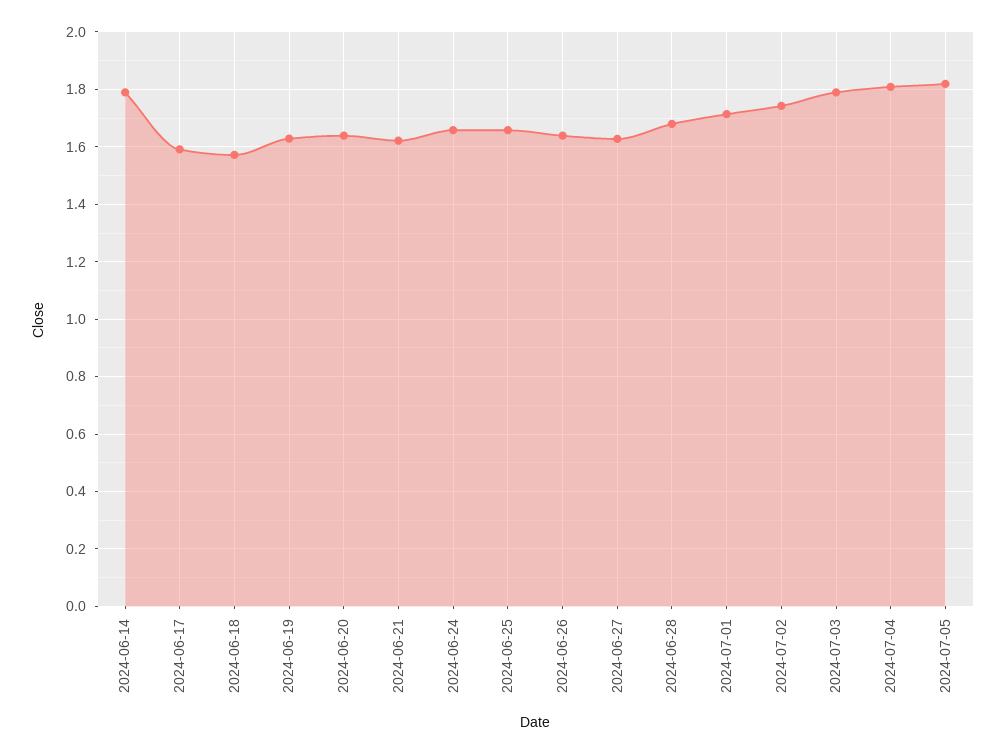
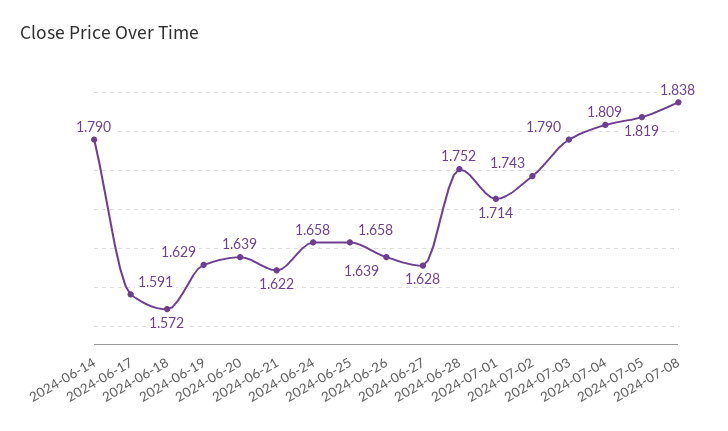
2024-06-28: 1.675 -> 1.752
2024-07-08: none -> 1.838

